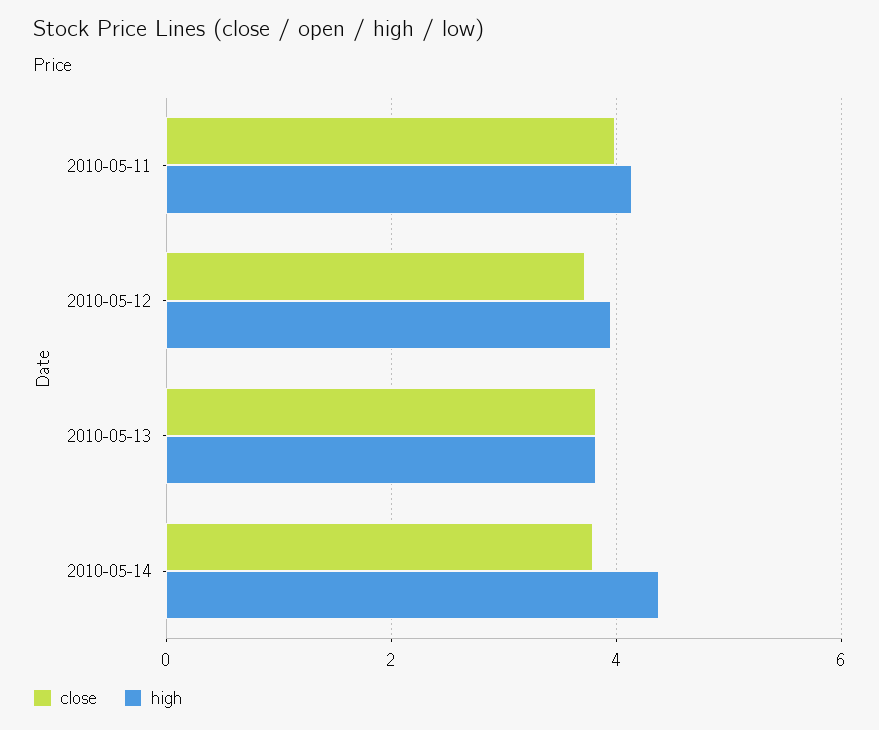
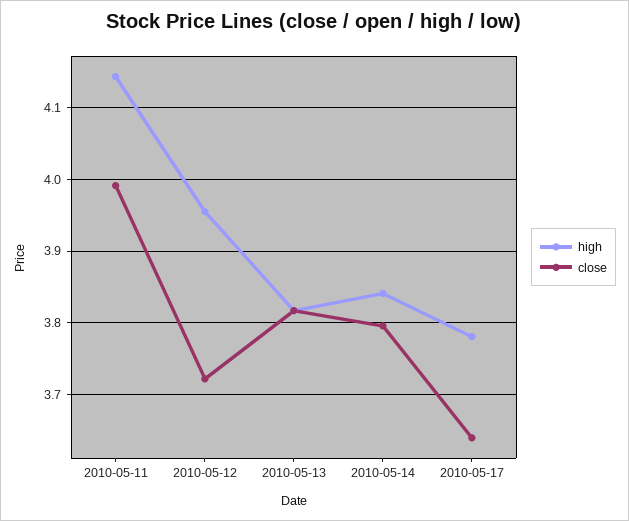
high, 2010-05-14: 4.4 -> 3.84
high, 2010-05-17: none -> 3.78
close, 2010-05-17: none -> 3.64

